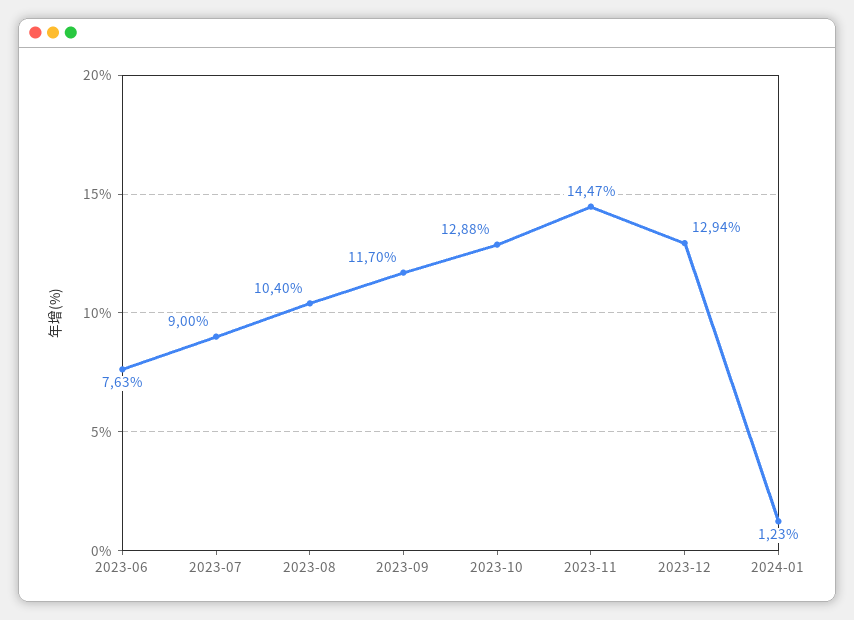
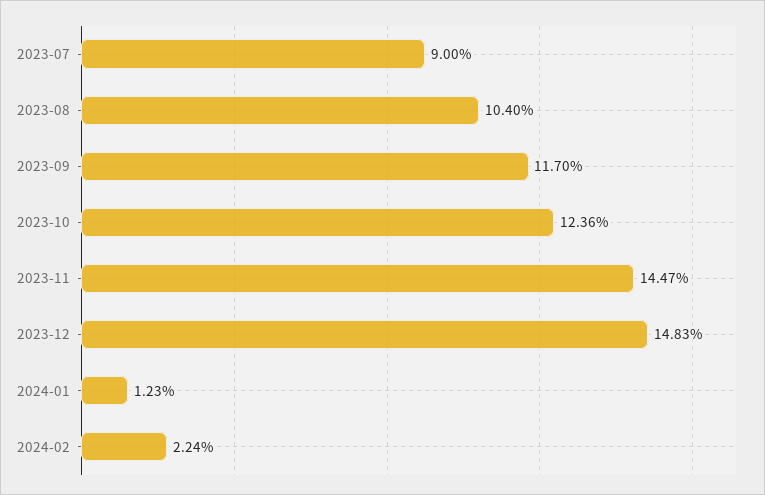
2023-06: 7.63 -> none
2023-10: 12.88 -> 12.36
2023-12: 12.94 -> 14.83
2024-02: none -> 2.24

